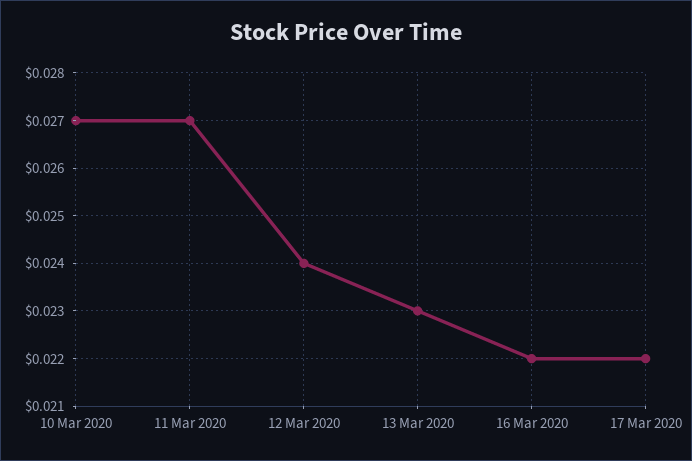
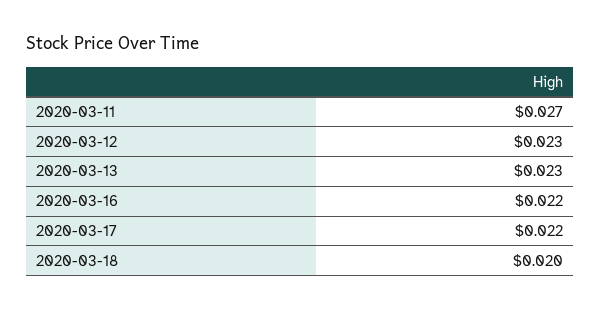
10 Mar 2020: 0.027 -> none
12 Mar 2020: 0.024 -> 0.023
2020-03-18: none -> 0.02

